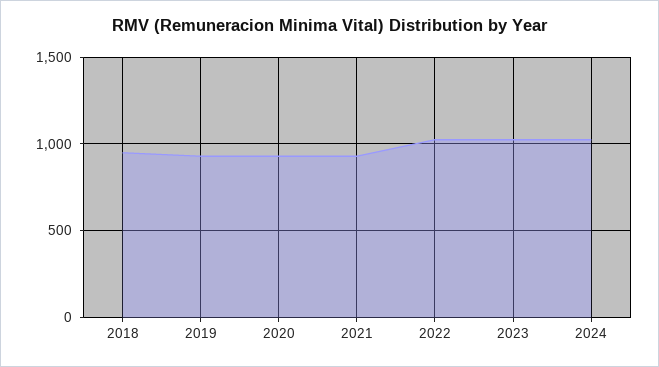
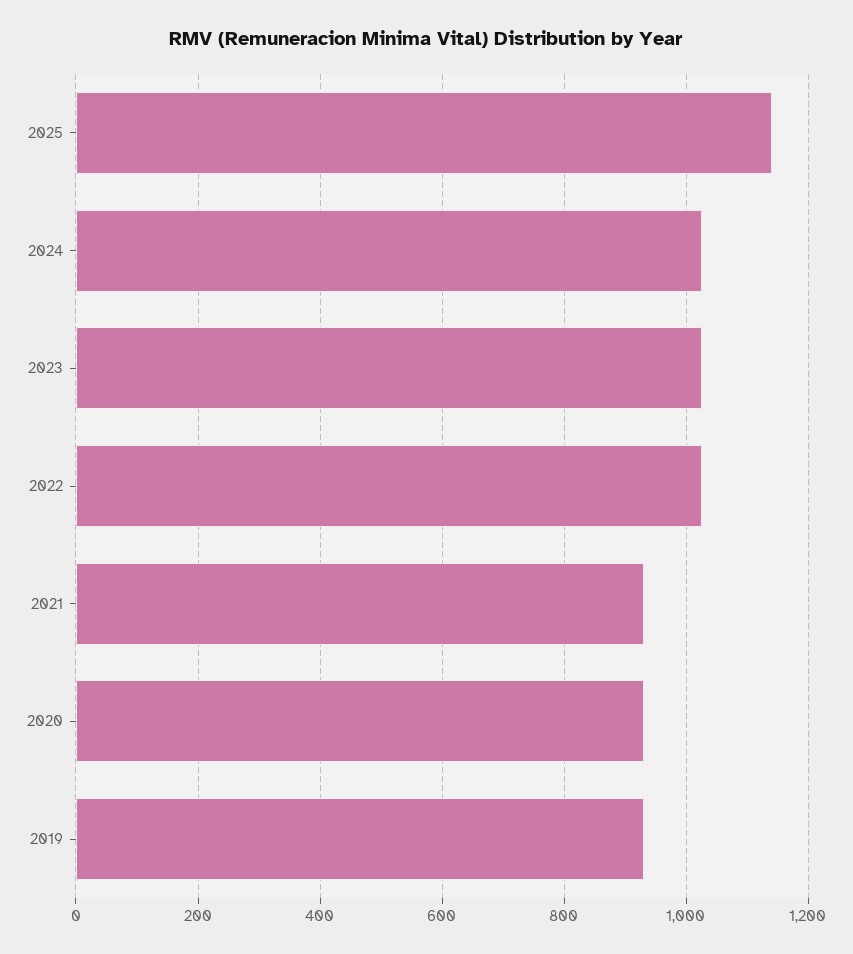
2018: 950 -> none
2025: none -> 1140

